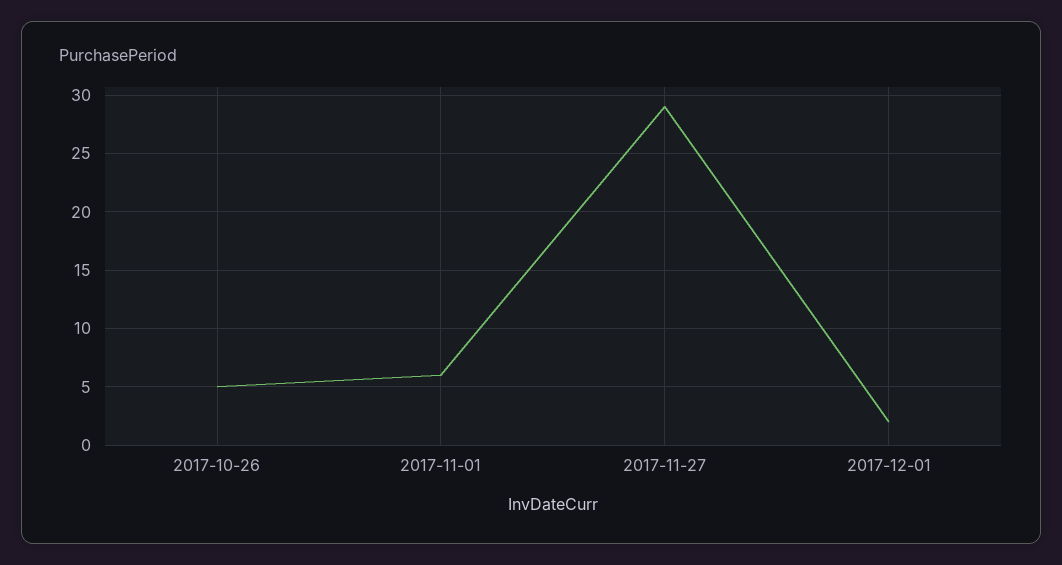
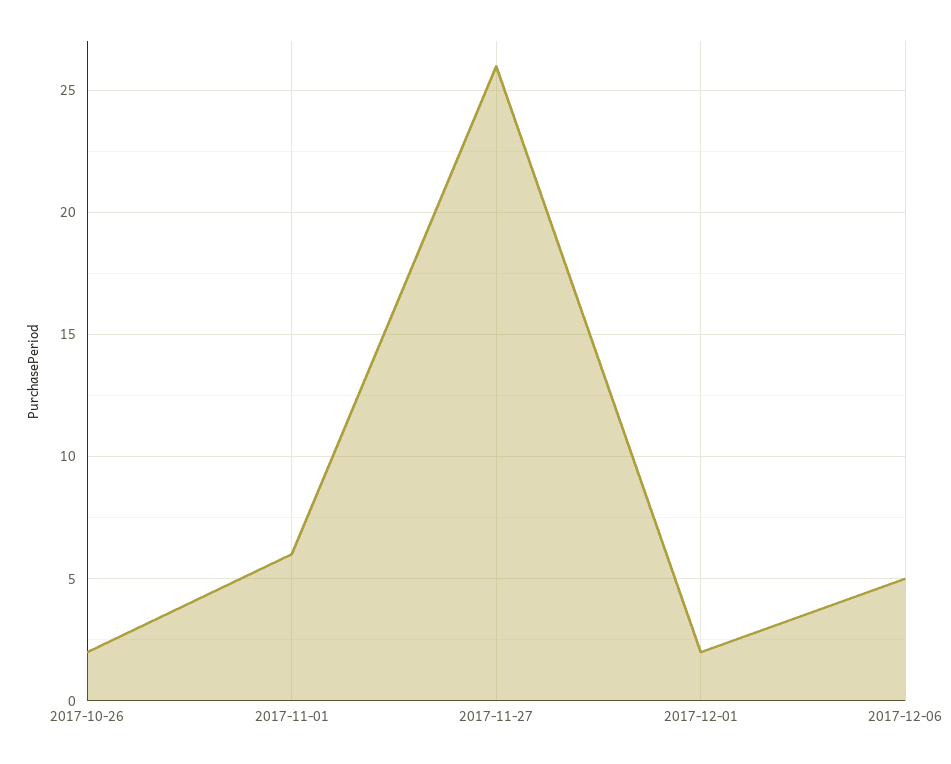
2017-10-26: 5 -> 2
2017-11-27: 29 -> 26
2017-12-06: none -> 5

